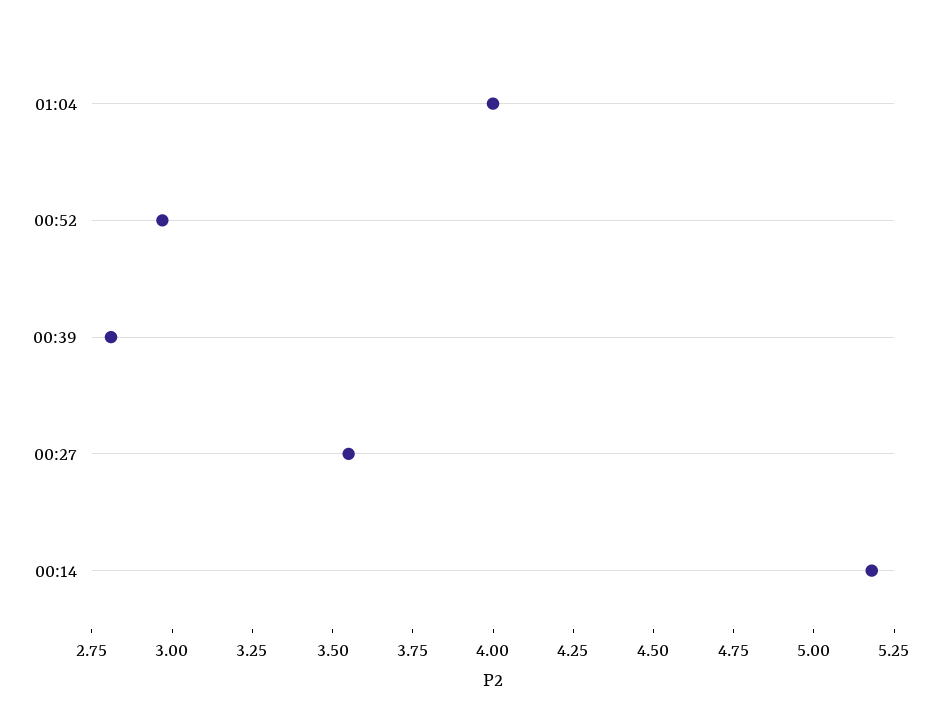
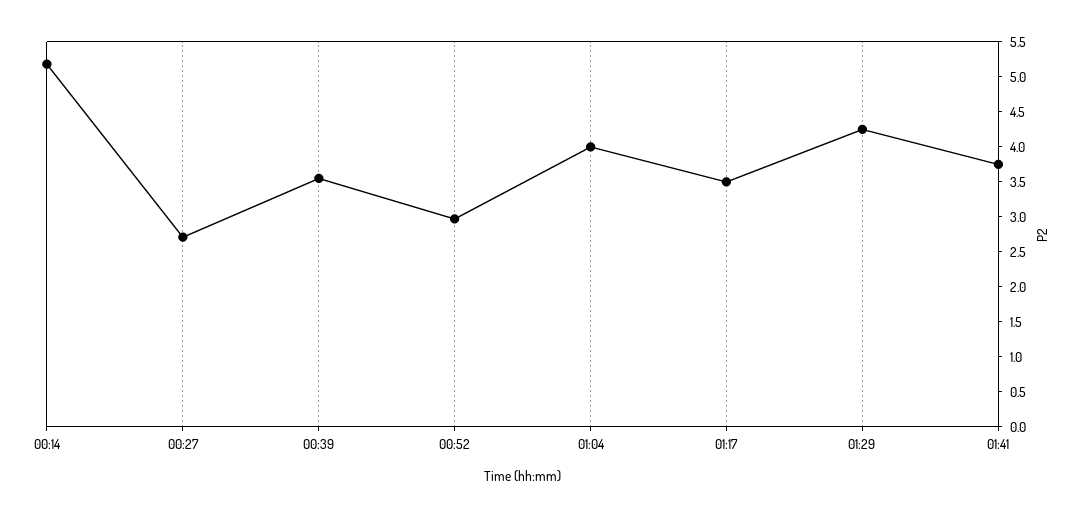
00:39: 2.8 -> 3.5
00:27: 3.55 -> 2.75
01:17: none -> 3.5
01:29: none -> 4.25
01:41: none -> 3.75

